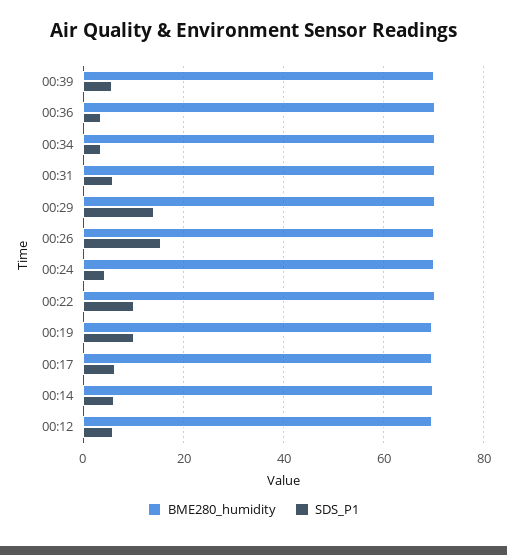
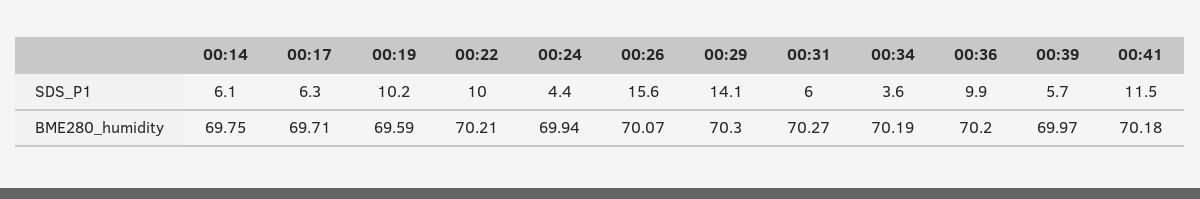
SDS_P1, 00:36: 4 -> 9.9
BME280_humidity, 00:12: 70 -> none
SDS_P1, 00:12: 6 -> none
SDS_P1, 00:41: none -> 11.5
BME280_humidity, 00:41: none -> 70.18

